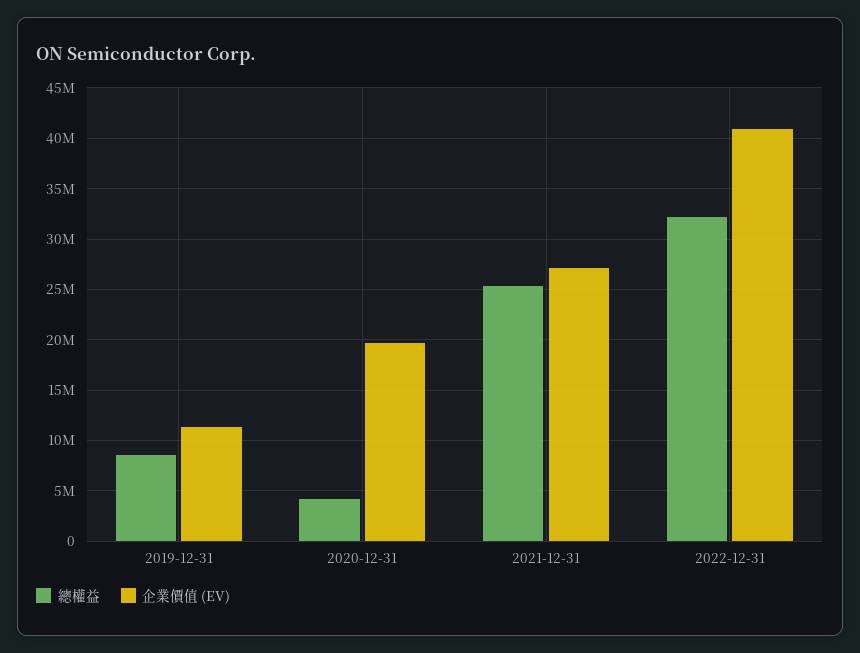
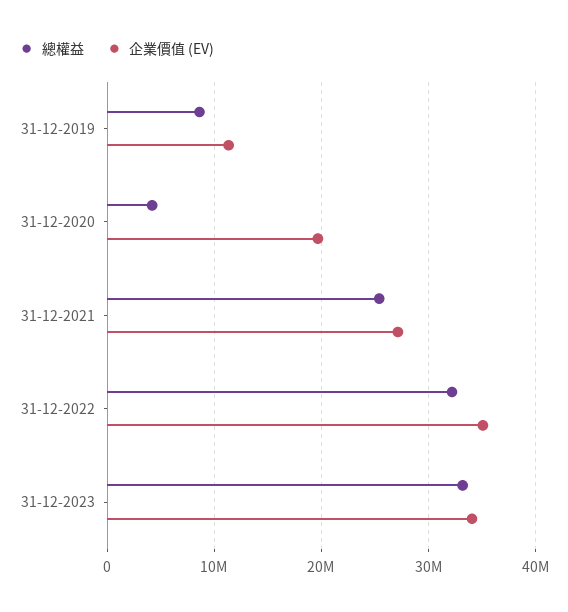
企業價值 (EV), 2022-12-31: 41000000 -> 35000000
總權益, 31-12-2023: none -> 33000000
企業價值 (EV), 31-12-2023: none -> 34000000

